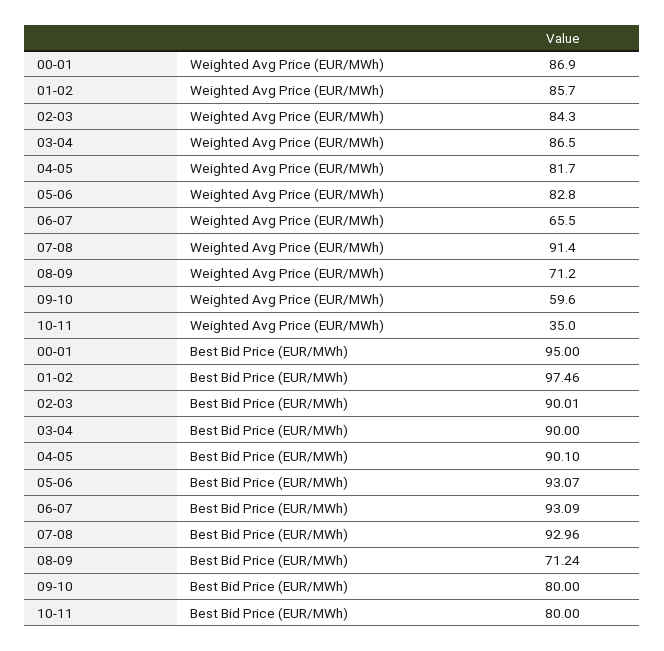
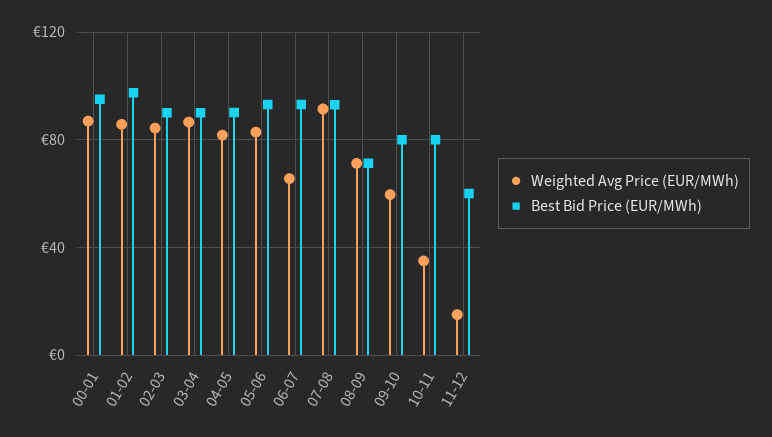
Weighted Avg Price (EUR/MWh), 11-12: none -> 15
Best Bid Price (EUR/MWh), 11-12: none -> 60

